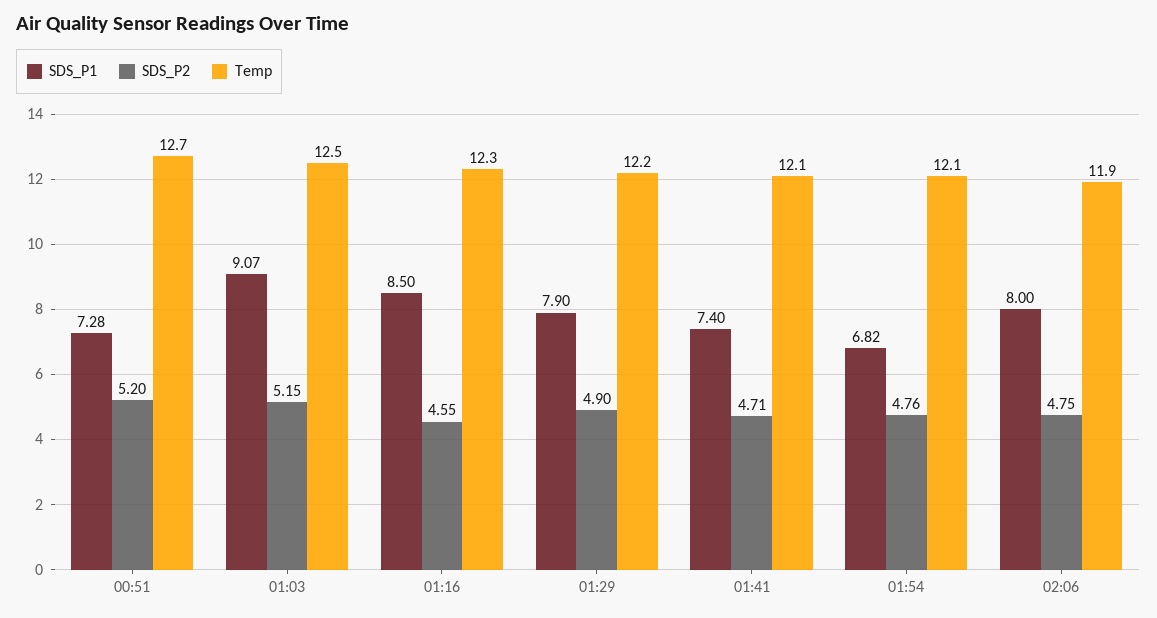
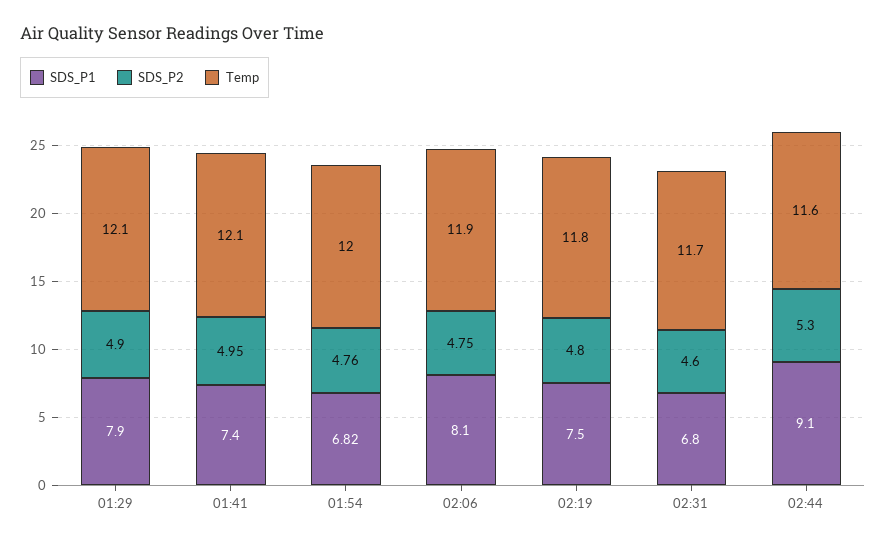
SDS_P1, 00:51: 7.28 -> none
SDS_P2, 00:51: 5.2 -> none
Temp, 00:51: 12.7 -> none
SDS_P1, 01:03: 9.07 -> none
SDS_P2, 01:03: 5.15 -> none
Temp, 01:03: 12.5 -> none
SDS_P1, 01:16: 8.5 -> none
SDS_P2, 01:16: 4.55 -> none
Temp, 01:16: 12.3 -> none
Temp, 01:29: 12.2 -> 12.1
SDS_P2, 01:41: 4.71 -> 4.95
Temp, 01:54: 12.1 -> 12
SDS_P1, 02:06: 8 -> 8.1
SDS_P1, 02:19: none -> 7.5
SDS_P2, 02:19: none -> 4.8
Temp, 02:19: none -> 11.8
SDS_P1, 02:31: none -> 6.8
SDS_P2, 02:31: none -> 4.6
Temp, 02:31: none -> 11.7
SDS_P1, 02:44: none -> 9.1
SDS_P2, 02:44: none -> 5.3
Temp, 02:44: none -> 11.6

